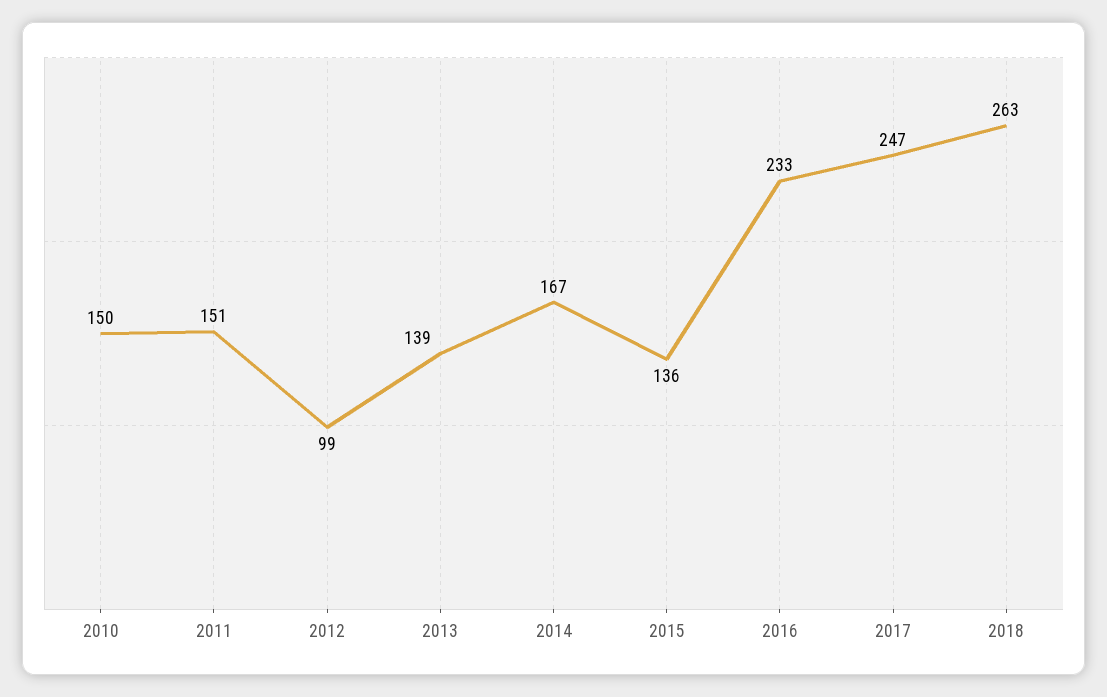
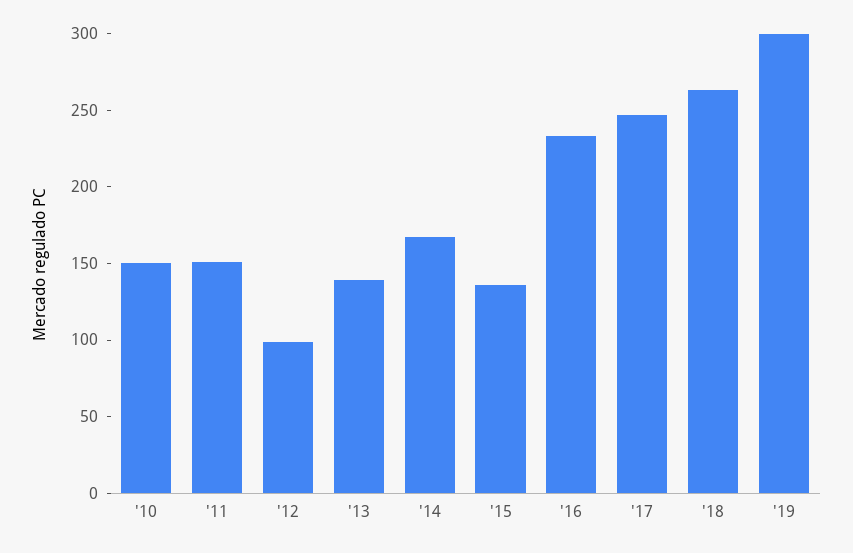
'19: none -> 300

